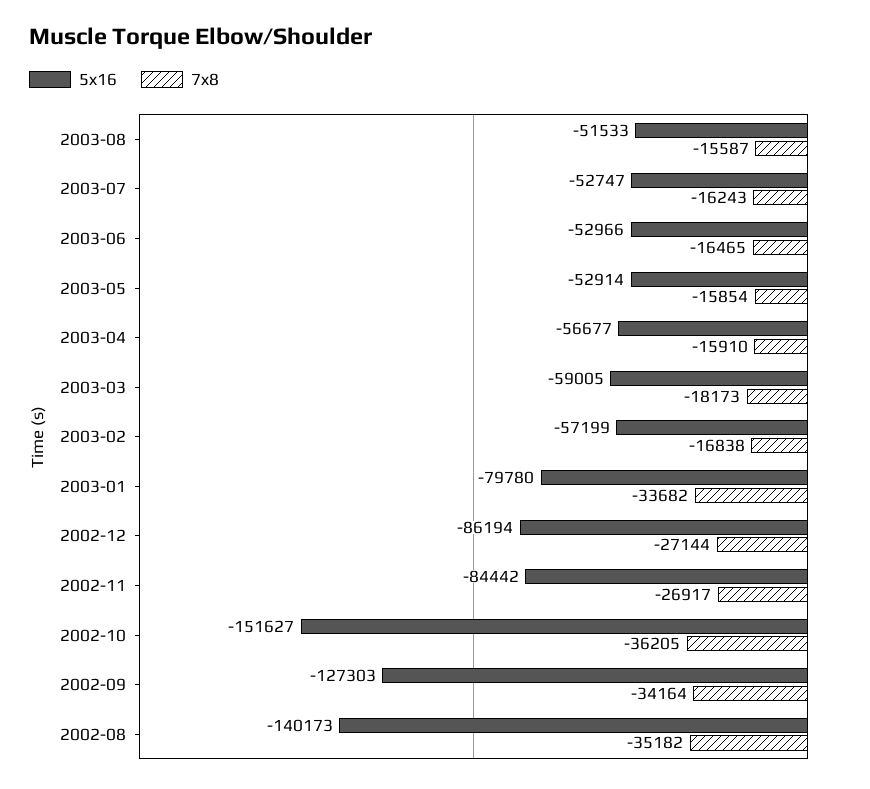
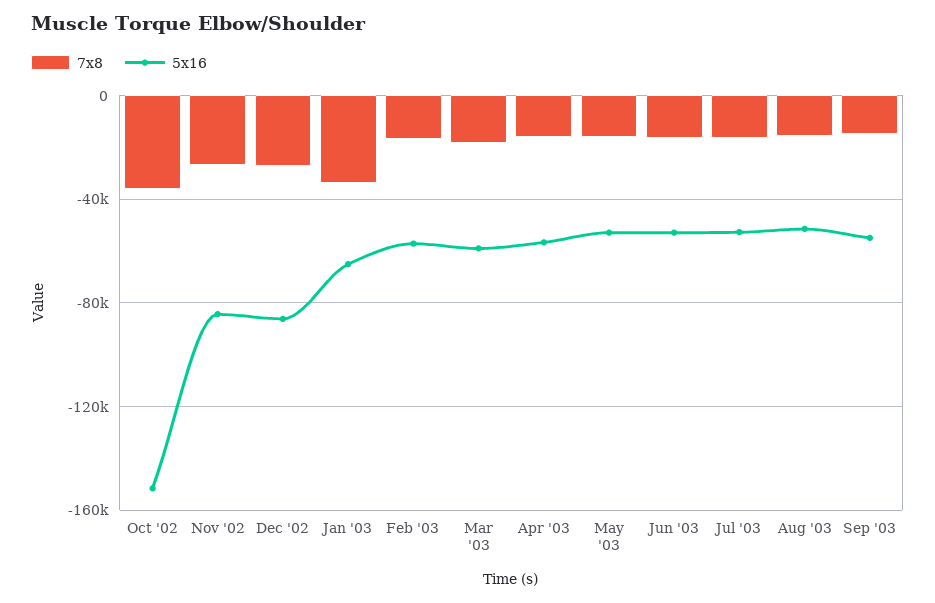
5x16, 2003-01: -79780 -> -65000
5x16, 2002-09: -127303 -> none
7x8, 2002-09: -34164 -> none
5x16, 2002-08: -140173 -> none
7x8, 2002-08: -35182 -> none
7x8, Sep '03: none -> -15000
5x16, Sep '03: none -> -55000

